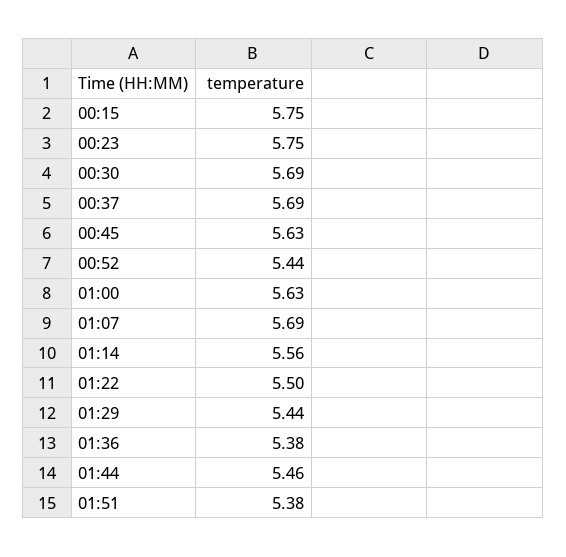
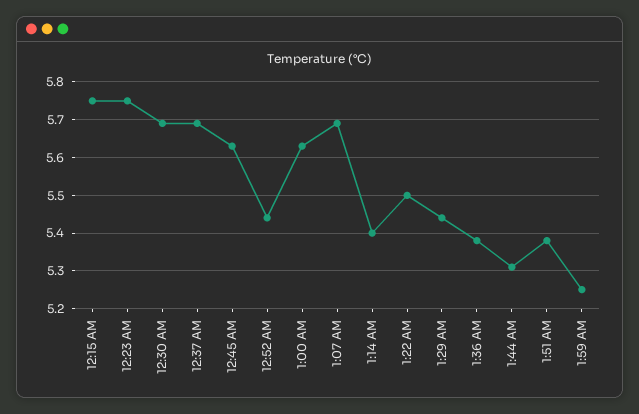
01:14: 5.56 -> 5.4
01:44: 5.46 -> 5.3
1:59 AM: none -> 5.25

